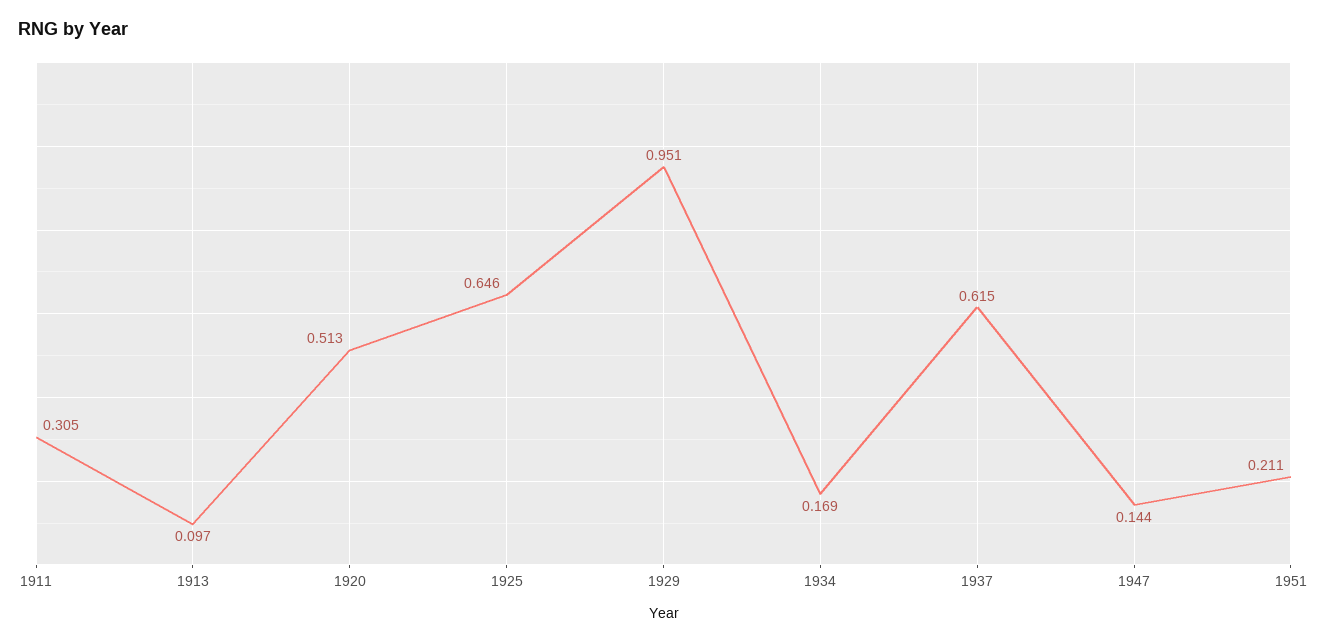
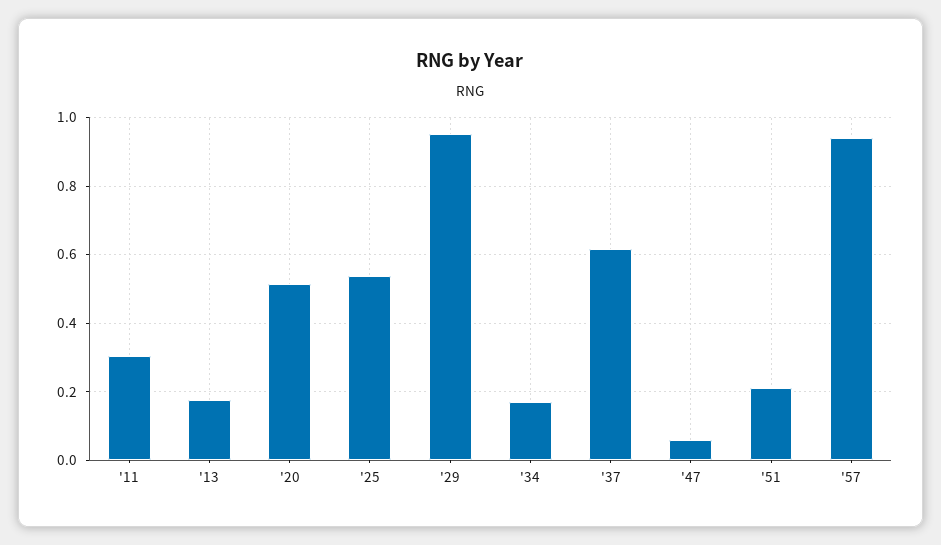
1913: 0.097 -> 0.18
1925: 0.646 -> 0.54
1947: 0.144 -> 0.06
'57: none -> 0.94

